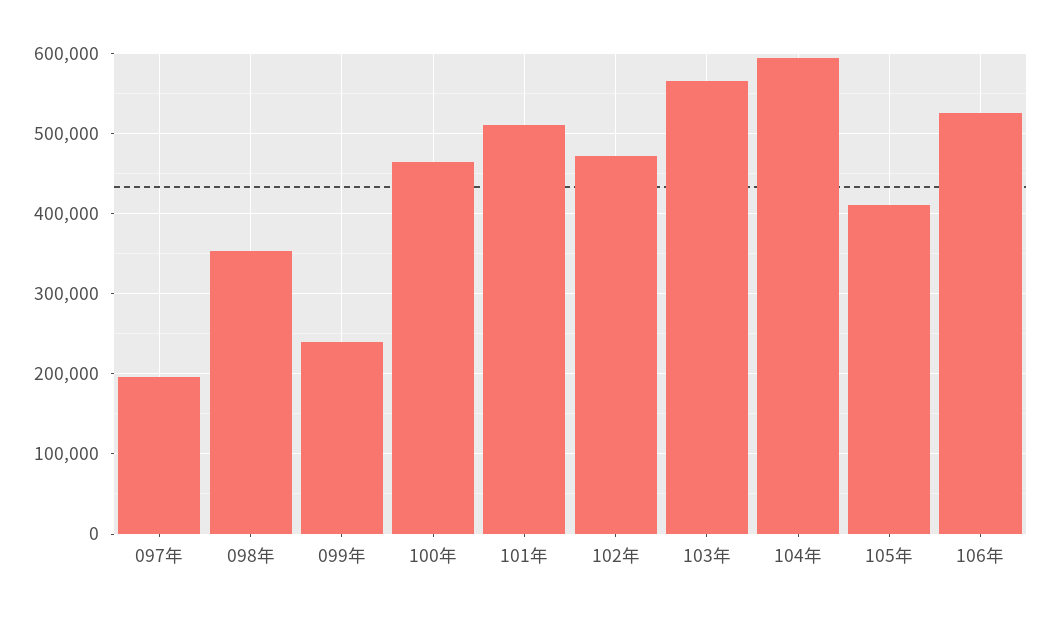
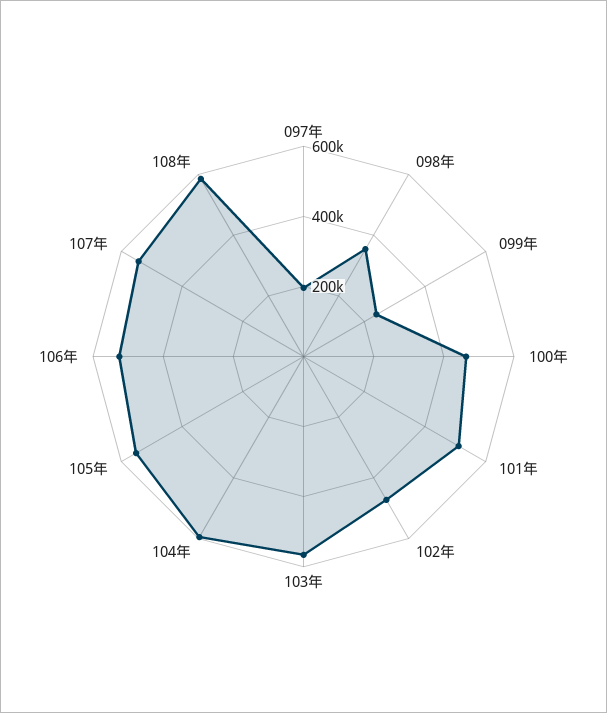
105年: 410000 -> 550000
107年: none -> 550000
108年: none -> 600000

